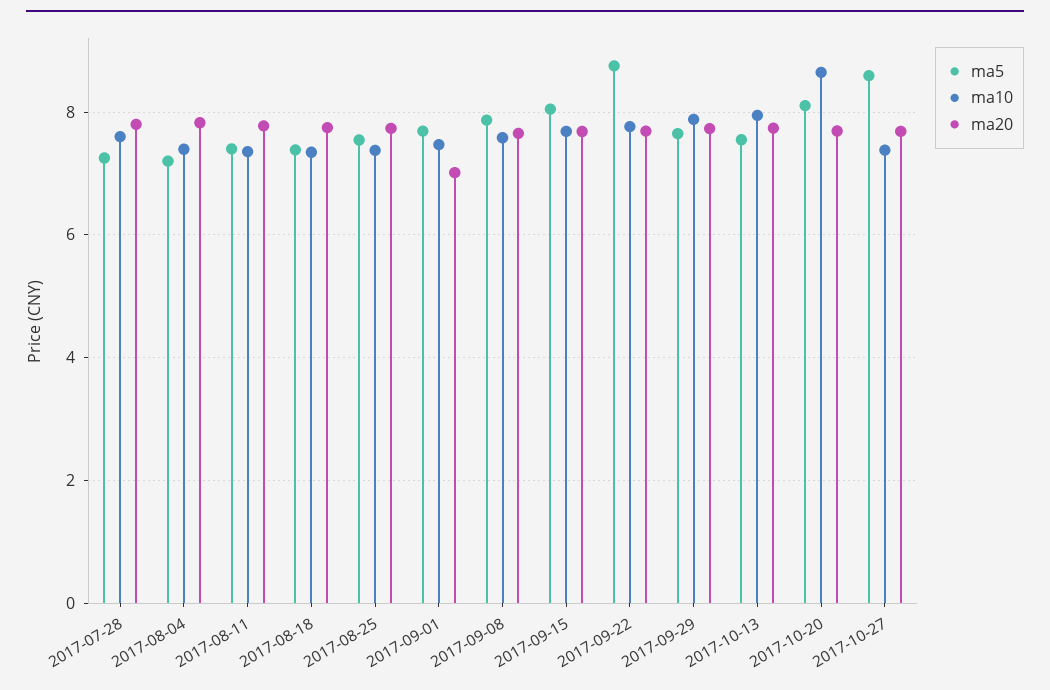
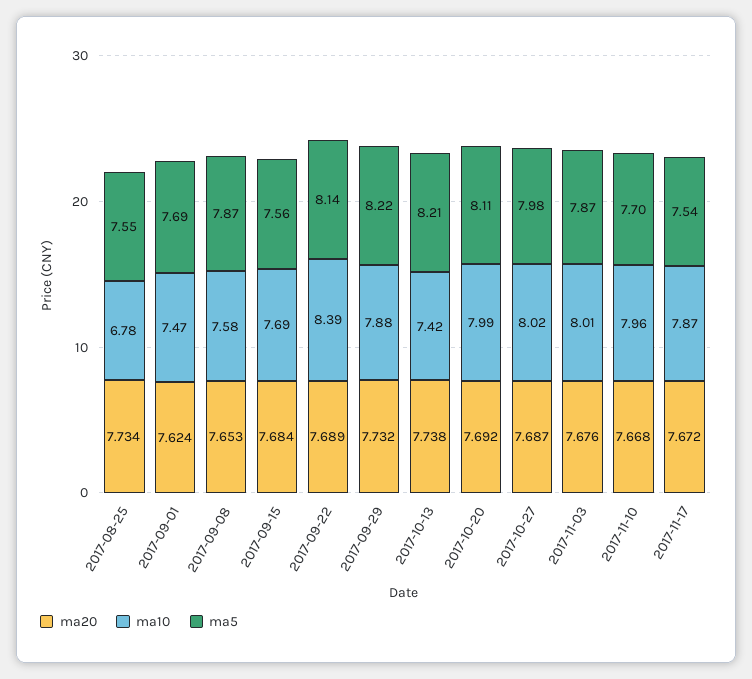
ma5, 2017-07-28: 7.2 -> none
ma10, 2017-07-28: 7.6 -> none
ma20, 2017-07-28: 7.8 -> none
ma5, 2017-08-04: 7.2 -> none
ma10, 2017-08-04: 7.4 -> none
ma20, 2017-08-04: 7.8 -> none
ma5, 2017-08-11: 7.4 -> none
ma10, 2017-08-11: 7.4 -> none
ma20, 2017-08-11: 7.8 -> none
ma5, 2017-08-18: 7.4 -> none
ma10, 2017-08-18: 7.4 -> none
ma20, 2017-08-18: 7.8 -> none
ma10, 2017-08-25: 7.4 -> 6.78
ma20, 2017-09-01: 7 -> 7.624
ma5, 2017-09-15: 8 -> 7.56
ma5, 2017-09-22: 8.8 -> 8.14
ma10, 2017-09-22: 7.8 -> 8.39
ma5, 2017-09-29: 7.6 -> 8.22
ma5, 2017-10-13: 7.6 -> 8.21
ma10, 2017-10-13: 8 -> 7.42
ma10, 2017-10-20: 8.6 -> 7.99
ma5, 2017-10-27: 8.6 -> 7.98
ma10, 2017-10-27: 7.4 -> 8.02
ma20, 2017-11-03: none -> 7.676
ma10, 2017-11-03: none -> 8.01
ma5, 2017-11-03: none -> 7.87
ma20, 2017-11-10: none -> 7.668
ma10, 2017-11-10: none -> 7.96
ma5, 2017-11-10: none -> 7.7
ma20, 2017-11-17: none -> 7.672
ma10, 2017-11-17: none -> 7.87
ma5, 2017-11-17: none -> 7.54

